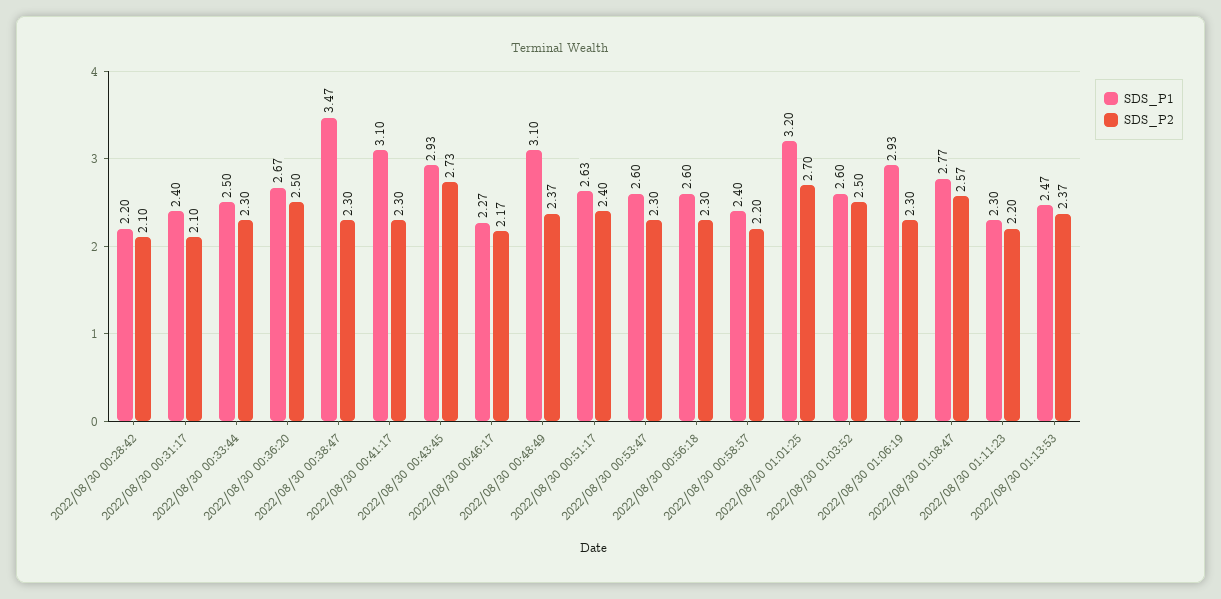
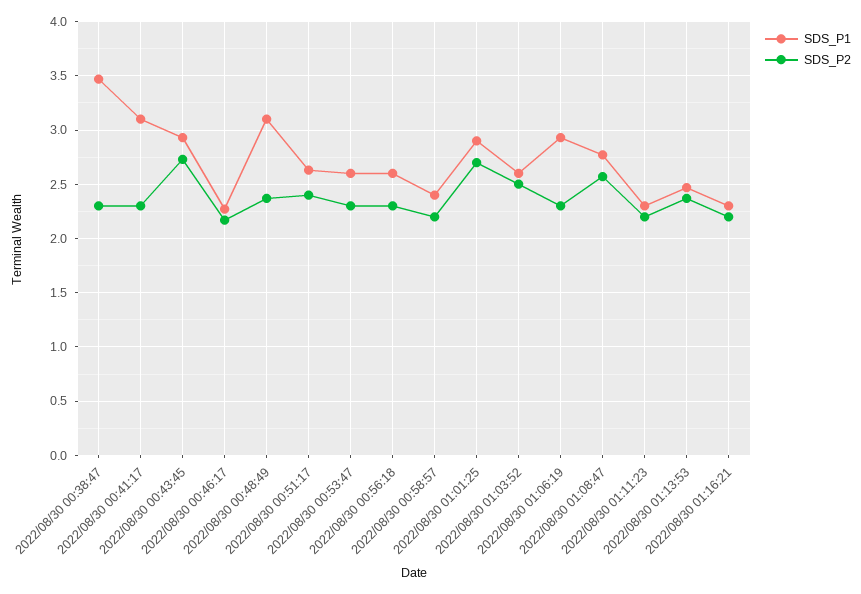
SDS_P1, 2022/08/30 00:28:42: 2.2 -> none
SDS_P2, 2022/08/30 00:28:42: 2.1 -> none
SDS_P1, 2022/08/30 00:31:17: 2.4 -> none
SDS_P2, 2022/08/30 00:31:17: 2.1 -> none
SDS_P1, 2022/08/30 00:33:44: 2.5 -> none
SDS_P2, 2022/08/30 00:33:44: 2.3 -> none
SDS_P1, 2022/08/30 00:36:20: 2.67 -> none
SDS_P2, 2022/08/30 00:36:20: 2.5 -> none
SDS_P1, 2022/08/30 01:01:25: 3.2 -> 2.9
SDS_P1, 2022/08/30 01:16:21: none -> 2.3
SDS_P2, 2022/08/30 01:16:21: none -> 2.2

